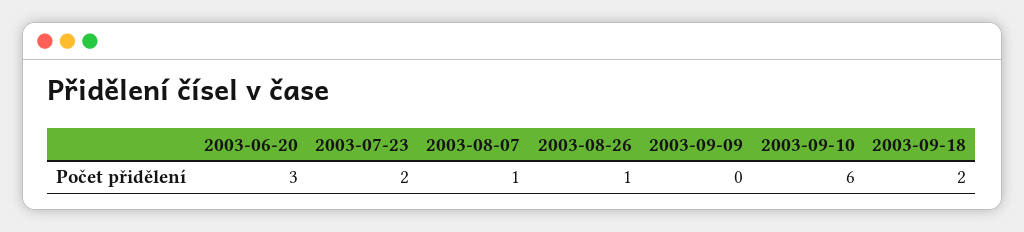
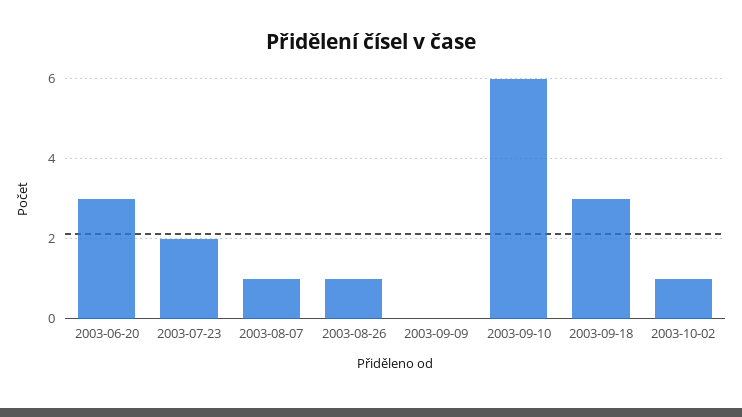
2003-09-18: 2 -> 3
2003-10-02: none -> 1

